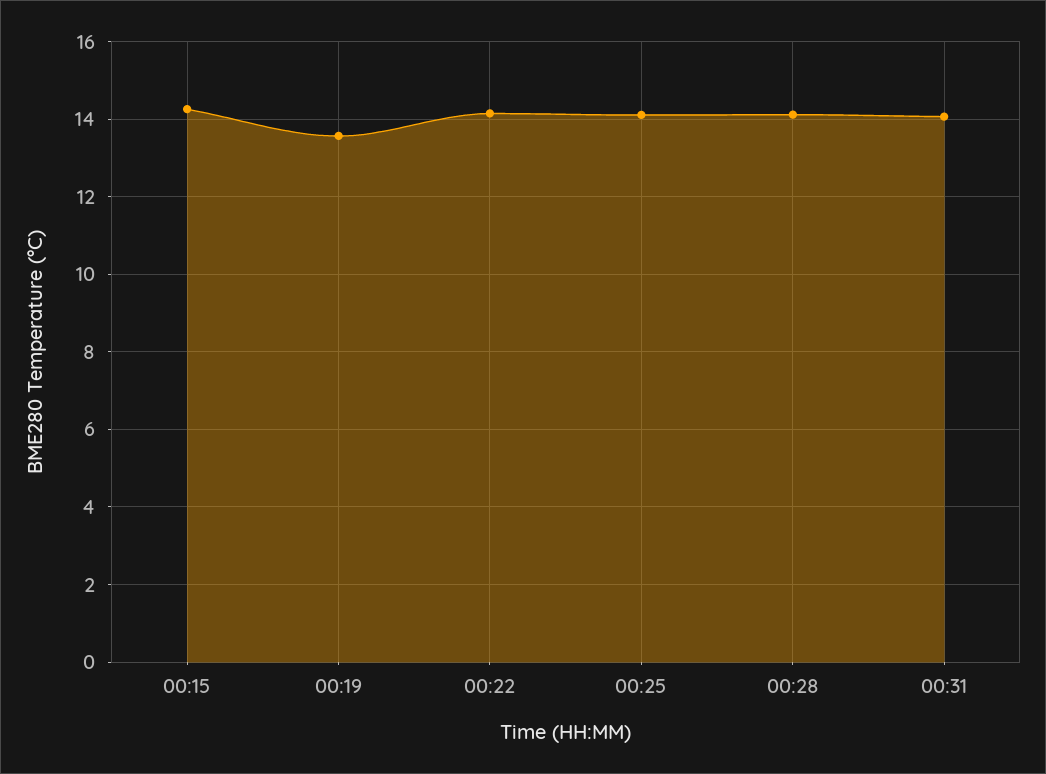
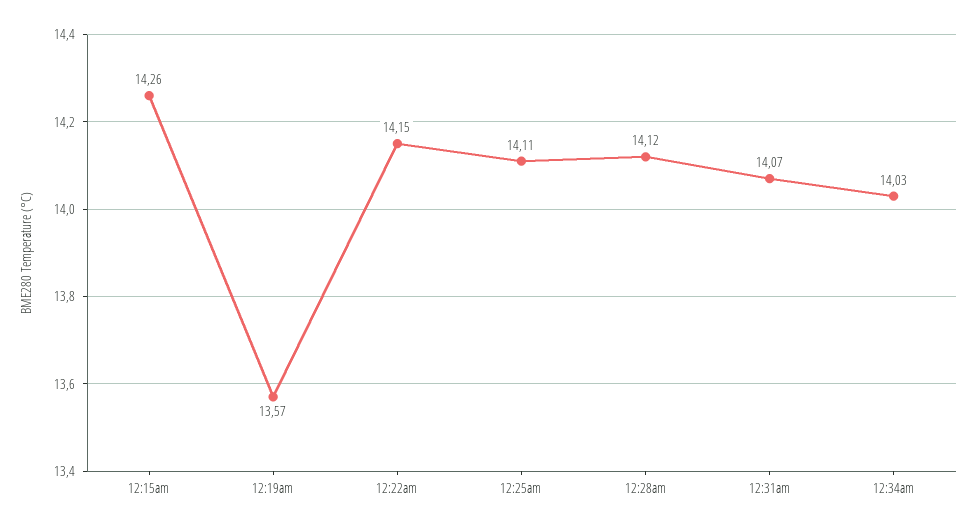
12:34am: none -> 14.03

